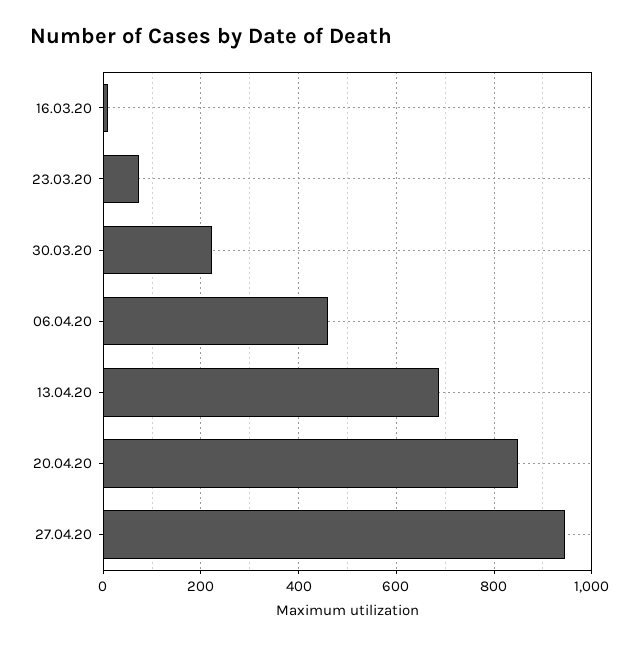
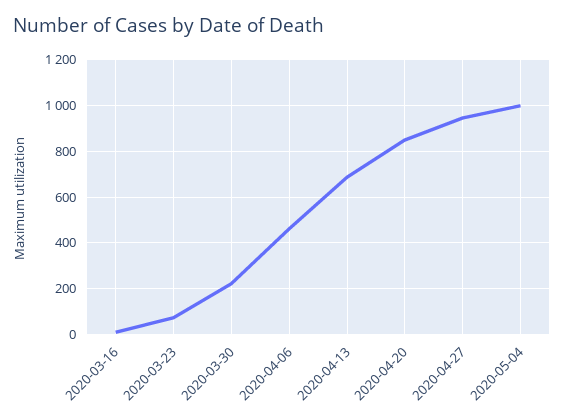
2020-05-04: none -> 1000

